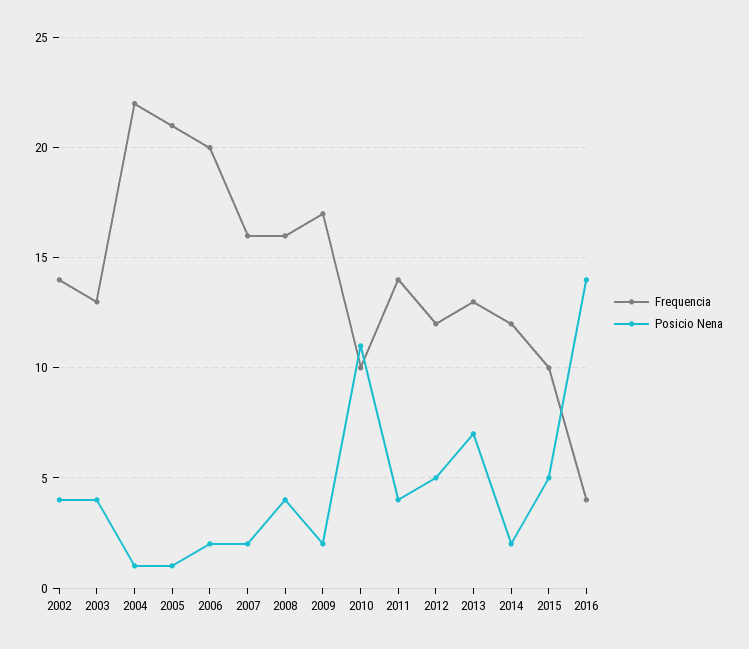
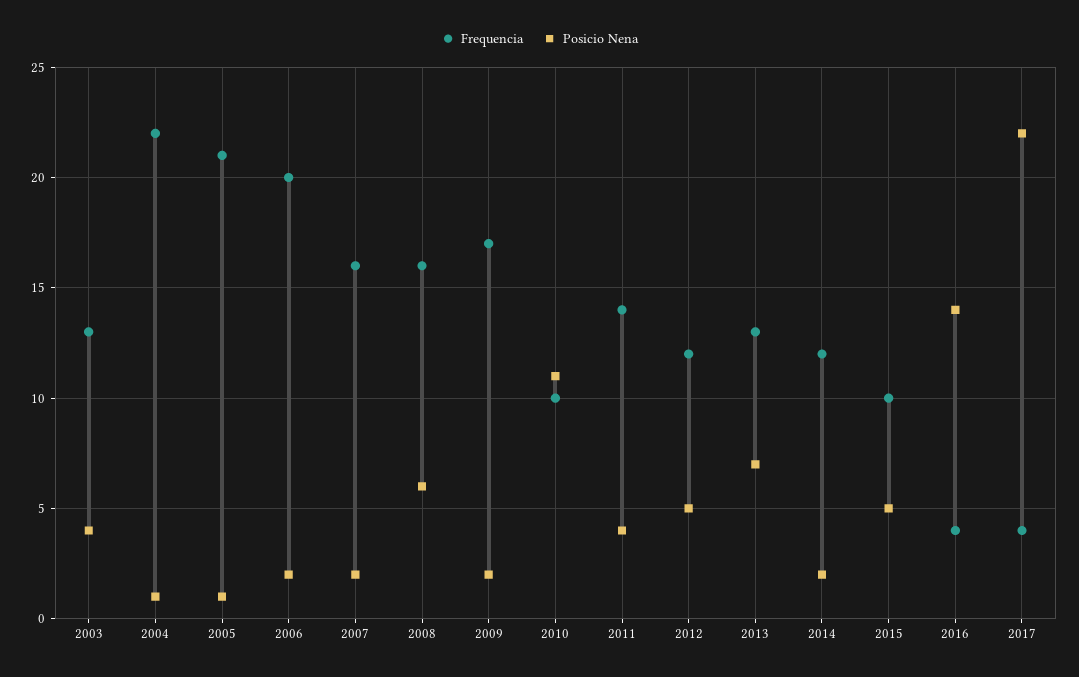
Frequencia, 2002: 14 -> none
Posicio Nena, 2002: 4 -> none
Posicio Nena, 2008: 4 -> 6
Frequencia, 2017: none -> 4
Posicio Nena, 2017: none -> 22

